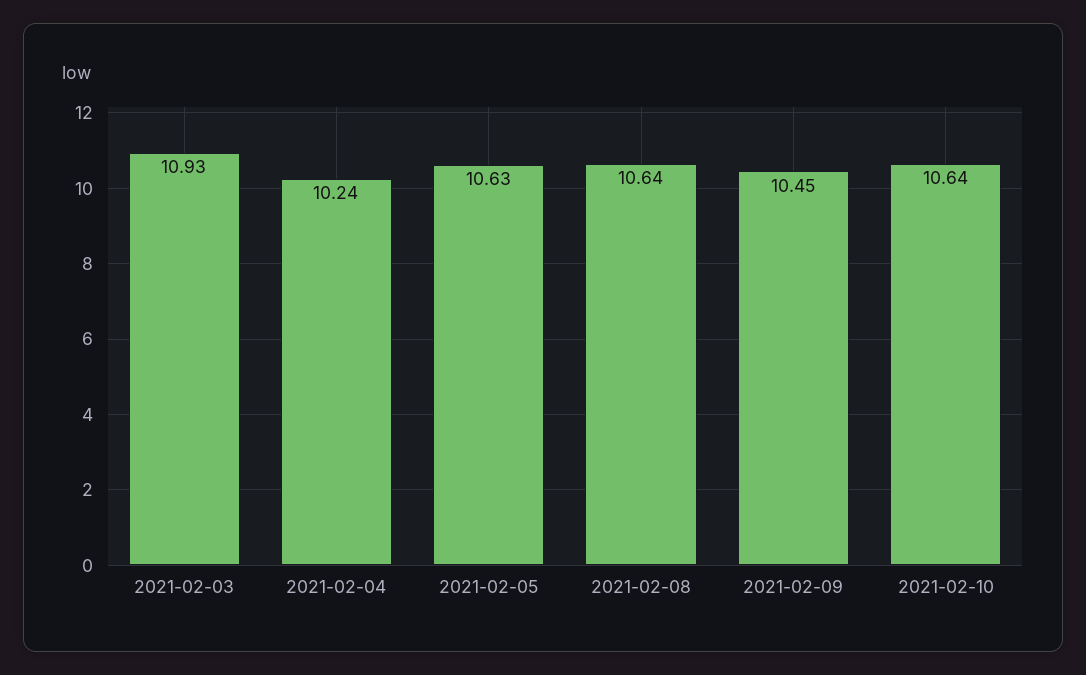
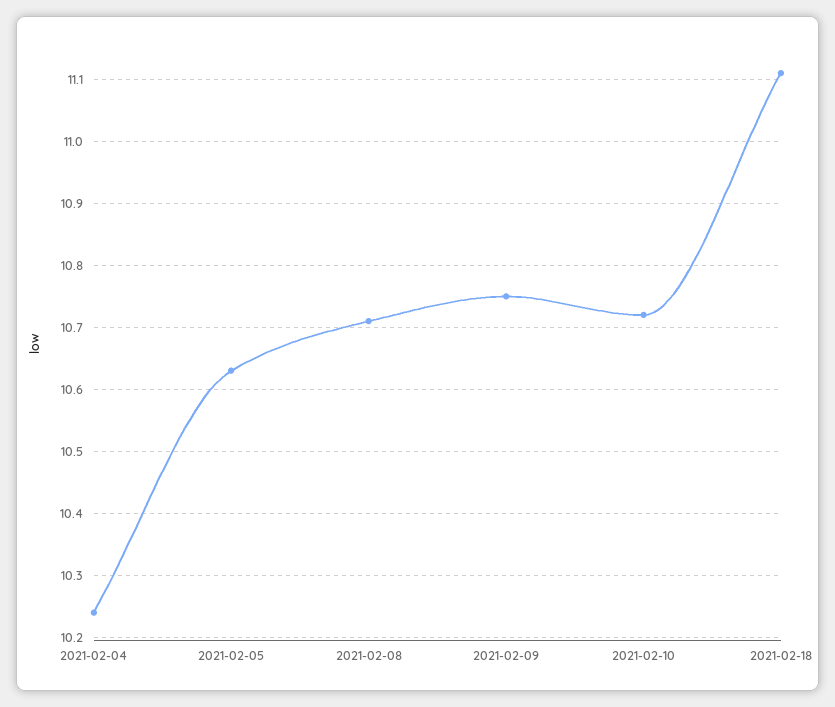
2021-02-03: 10.93 -> none
2021-02-08: 10.64 -> 10.71
2021-02-09: 10.45 -> 10.75
2021-02-10: 10.64 -> 10.72
2021-02-18: none -> 11.11

